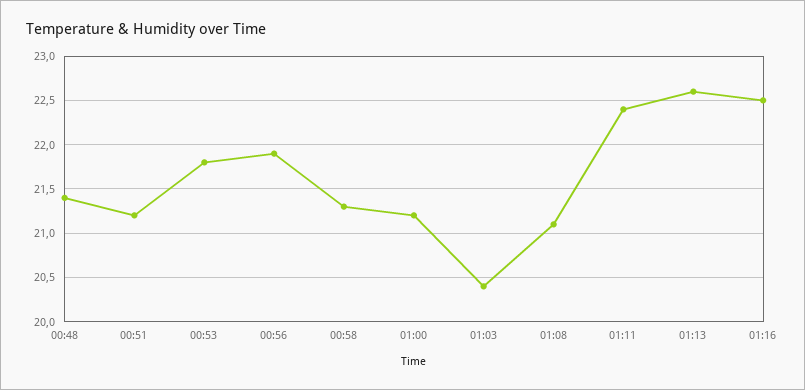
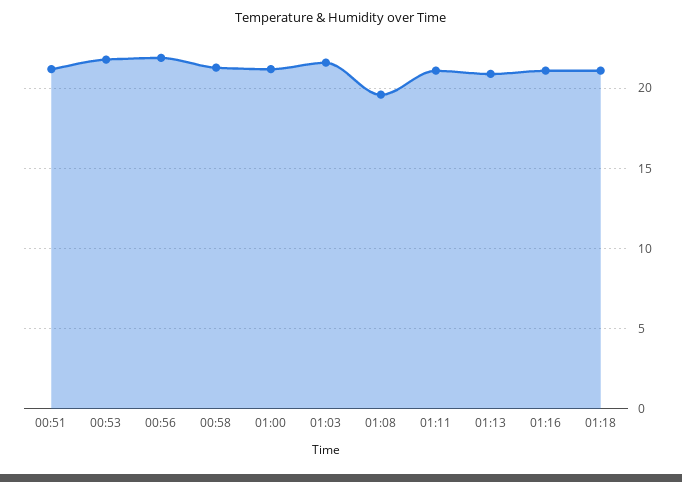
00:48: 21.4 -> none
01:03: 20.4 -> 21.5
01:08: 21.1 -> 19.5
01:11: 22.4 -> 21
01:13: 22.6 -> 21
01:16: 22.5 -> 21
01:18: none -> 21

